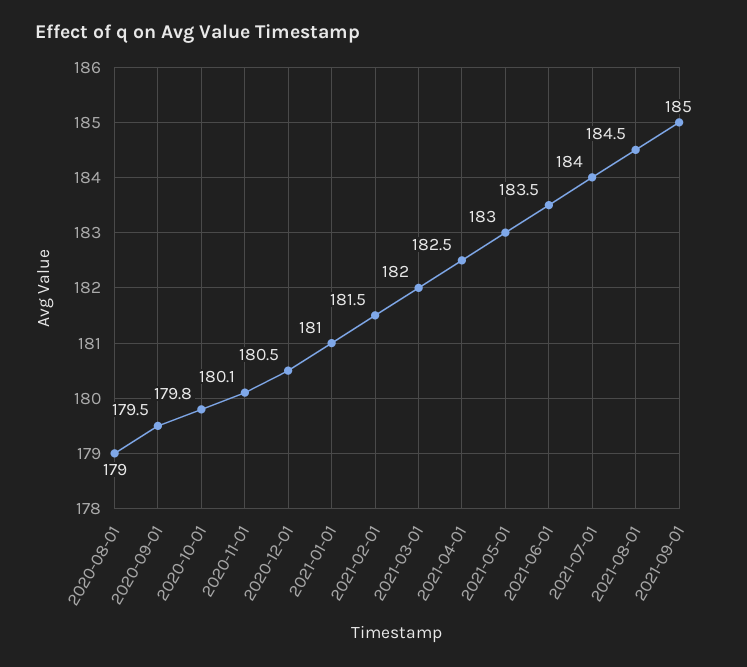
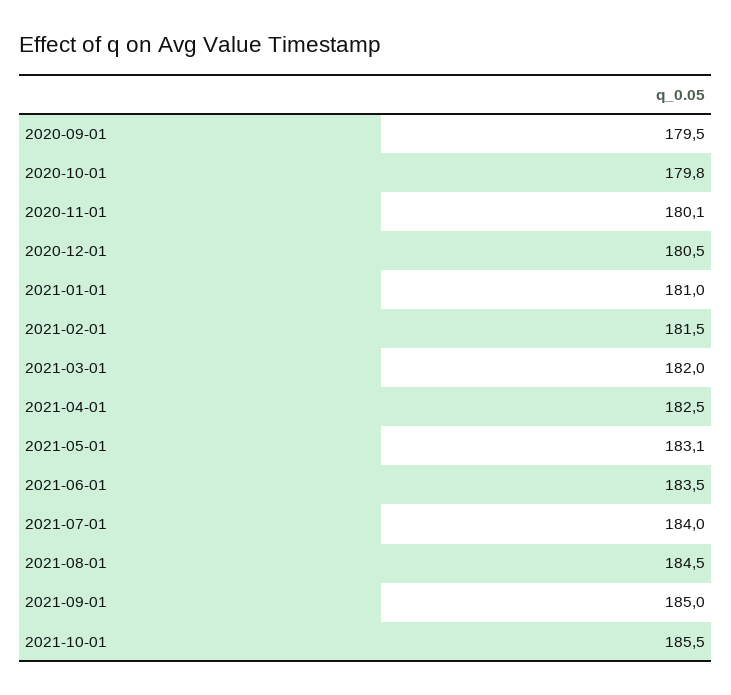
2020-08-01: 179 -> none
2021-05-01: 183 -> 183.1
2021-10-01: none -> 185.5

